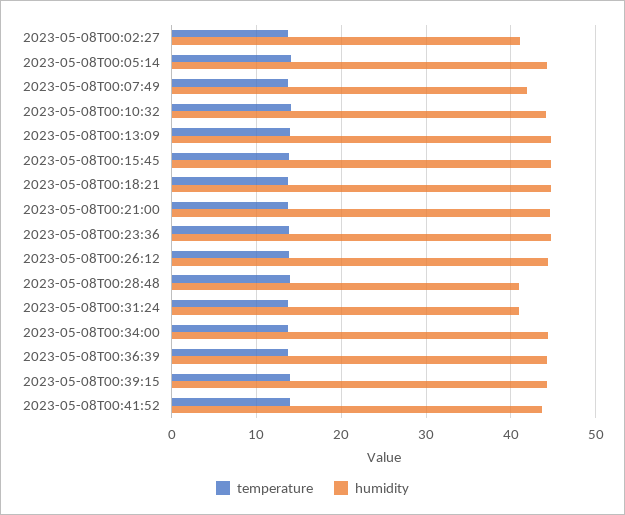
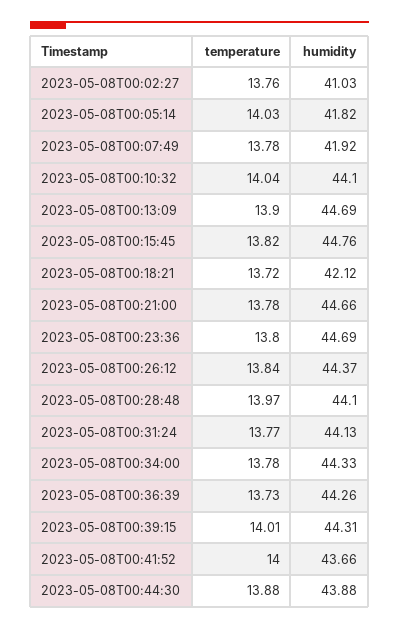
humidity, 2023-05-08T00:05:14: 44 -> 41.82
humidity, 2023-05-08T00:18:21: 45 -> 42.12
humidity, 2023-05-08T00:28:48: 41 -> 44.1
humidity, 2023-05-08T00:31:24: 41 -> 44.13
temperature, 2023-05-08T00:44:30: none -> 13.88
humidity, 2023-05-08T00:44:30: none -> 43.88

